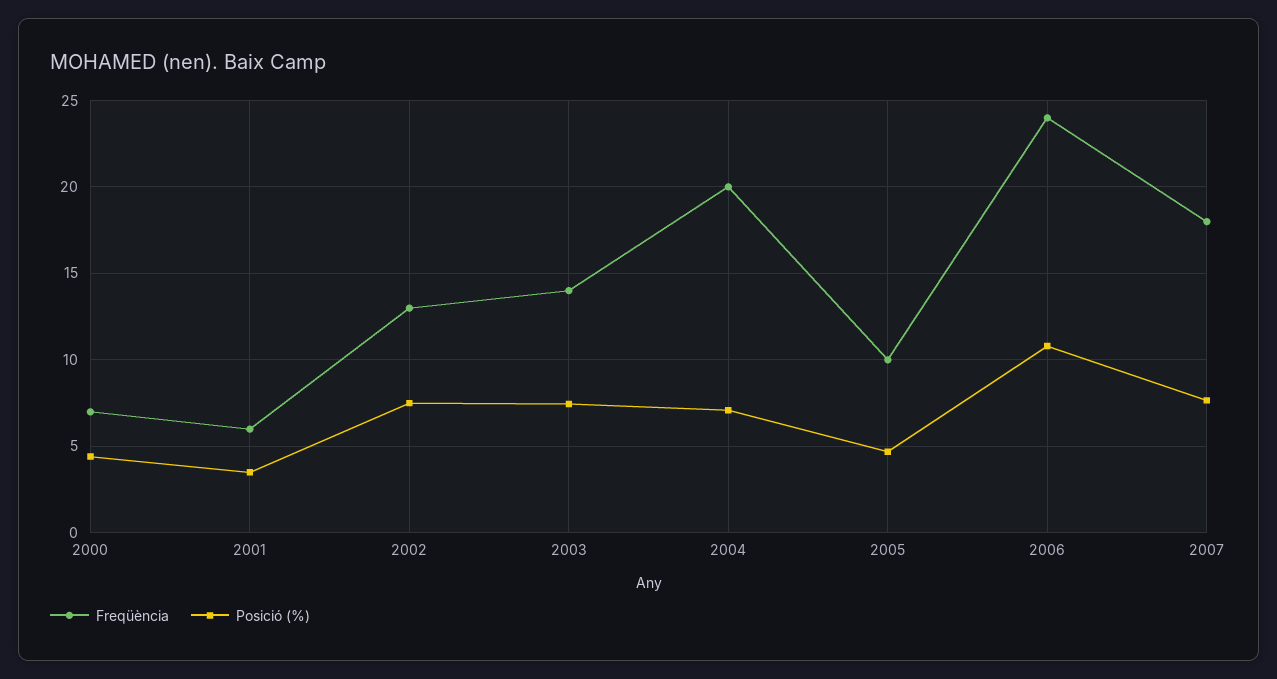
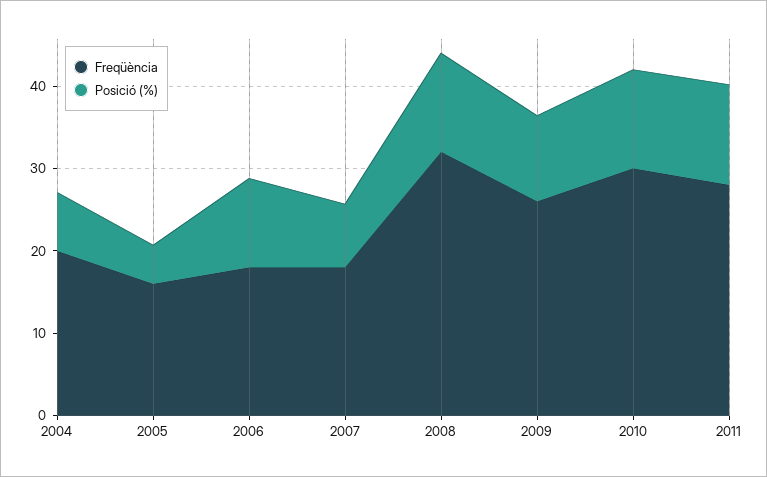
Freqüència, 2000: 7 -> none
Posició (%), 2000: 4.5 -> none
Freqüència, 2001: 6 -> none
Posició (%), 2001: 3.5 -> none
Freqüència, 2002: 13 -> none
Posició (%), 2002: 7.5 -> none
Freqüència, 2003: 14 -> none
Posició (%), 2003: 7.5 -> none
Freqüència, 2005: 10 -> 16
Freqüència, 2006: 24 -> 18
Freqüència, 2008: none -> 32
Posició (%), 2008: none -> 12
Freqüència, 2009: none -> 26
Posició (%), 2009: none -> 10
Freqüència, 2010: none -> 30
Posició (%), 2010: none -> 12
Freqüència, 2011: none -> 28
Posició (%), 2011: none -> 12

